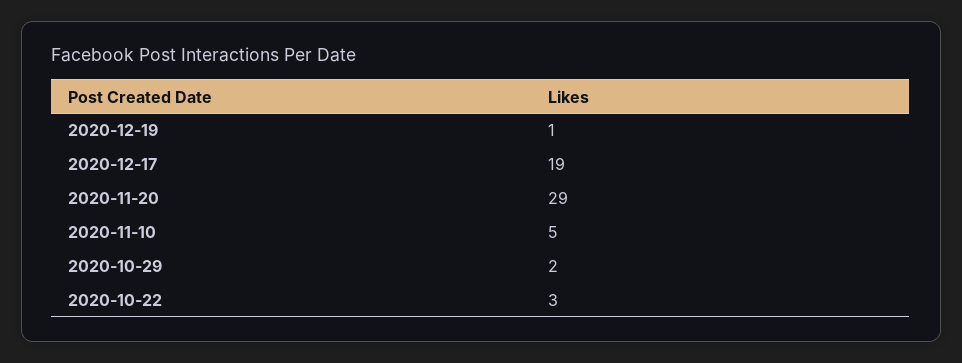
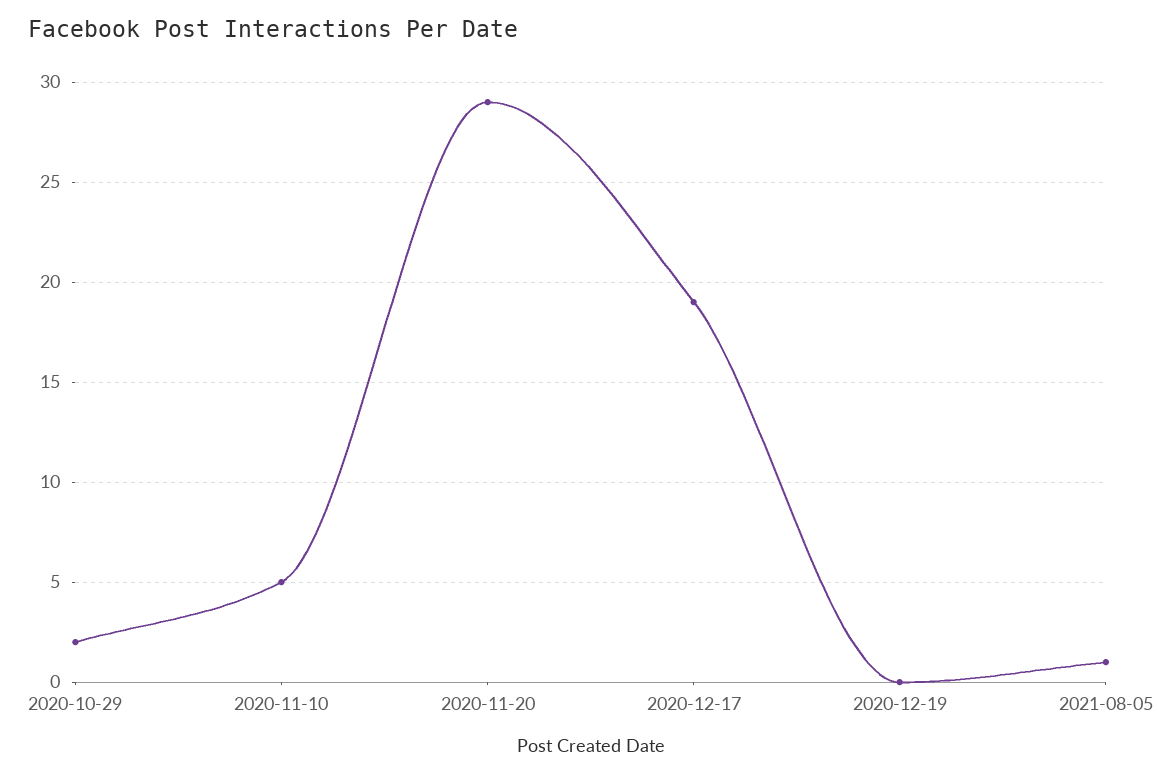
2020-12-19: 1 -> 0
2020-10-22: 3 -> none
2021-08-05: none -> 1

